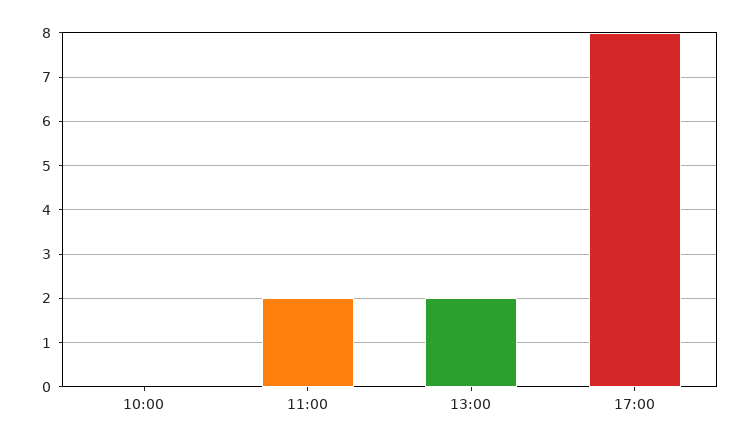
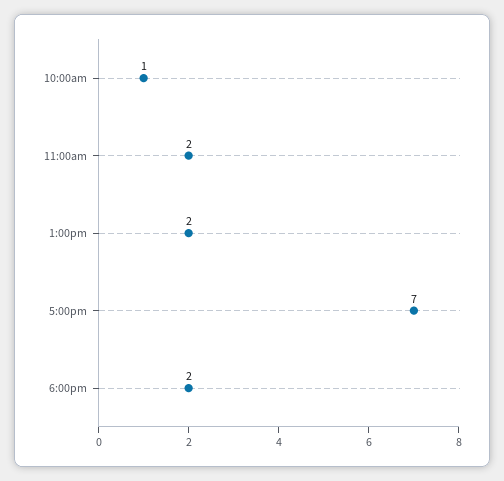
10:00: 0 -> 1
17:00: 8 -> 7
6:00pm: none -> 2

